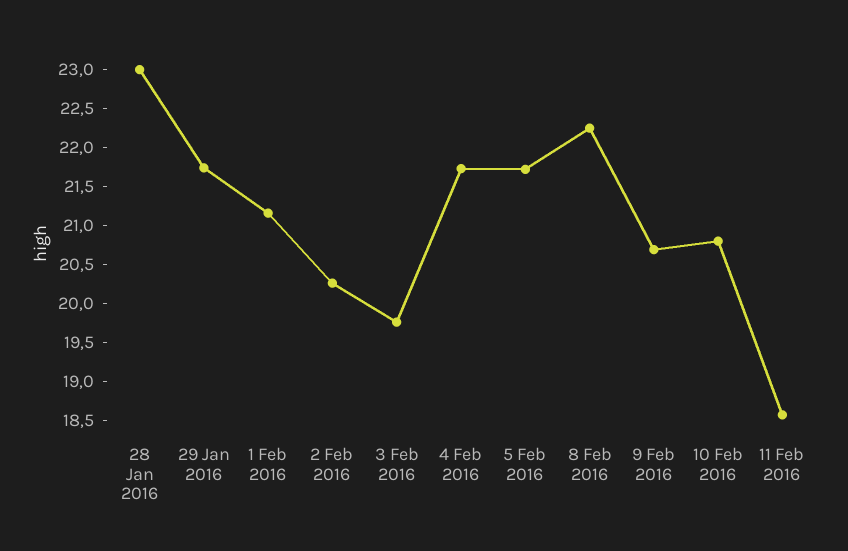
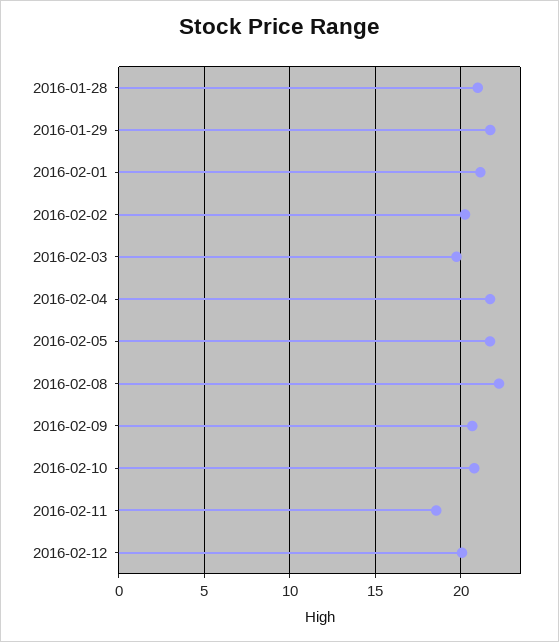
28 Jan 2016: 23 -> 21
2016-02-12: none -> 20

